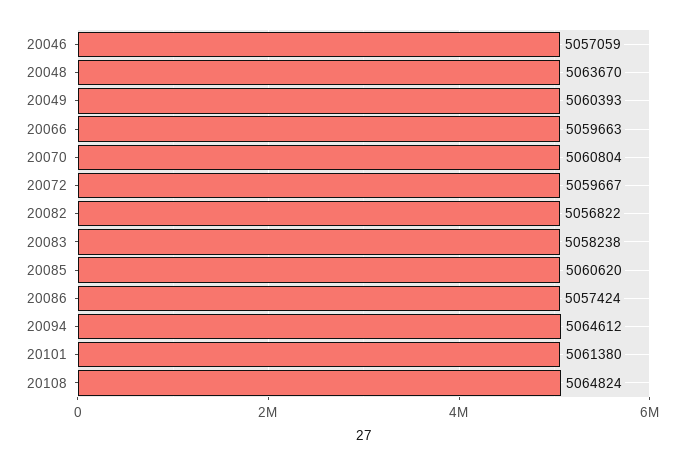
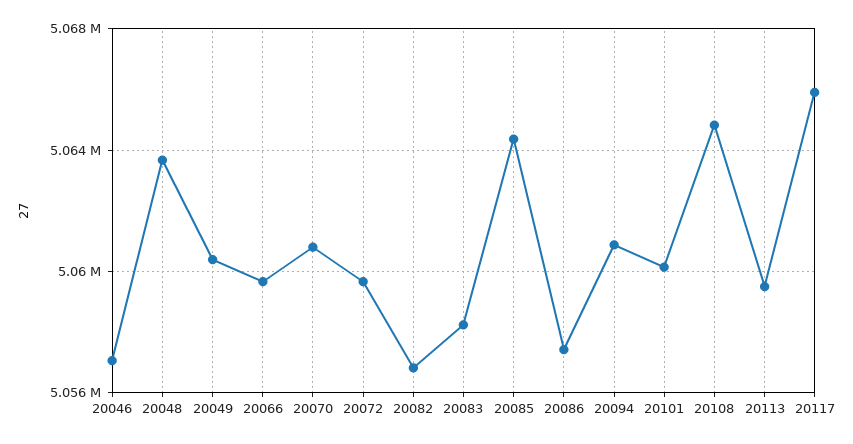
20085: 5060620 -> 5064500
20094: 5064612 -> 5061000
20101: 5061380 -> 5060000
20113: none -> 5059500
20117: none -> 5066000

